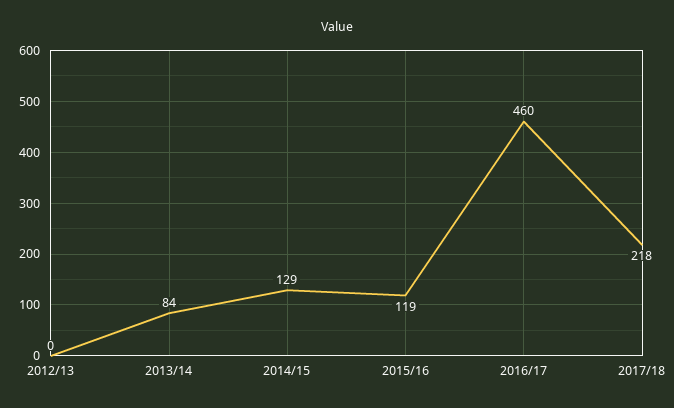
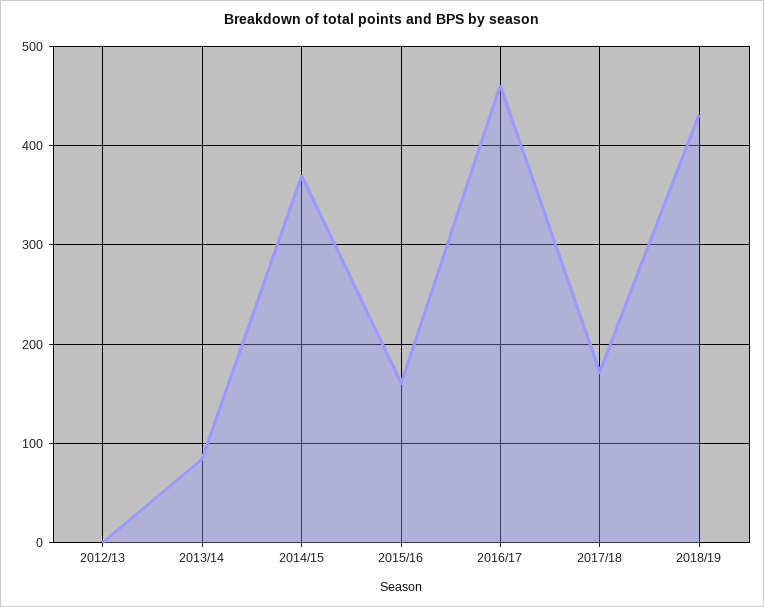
2014/15: 129 -> 370
2015/16: 119 -> 160
2017/18: 218 -> 170
2018/19: none -> 430

